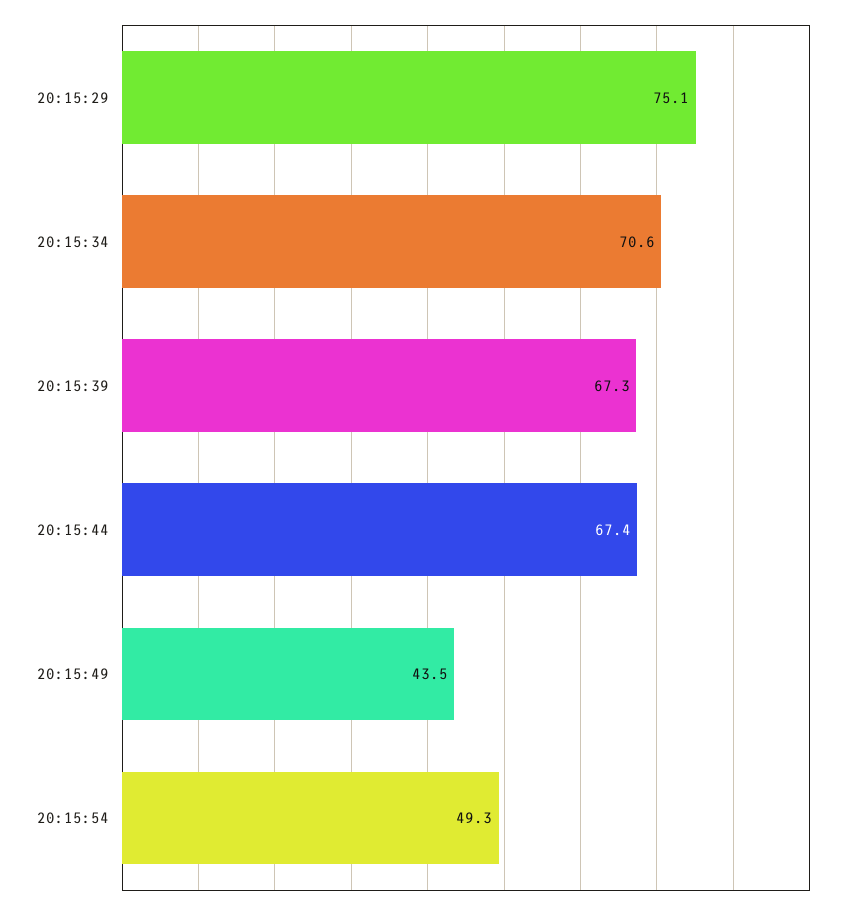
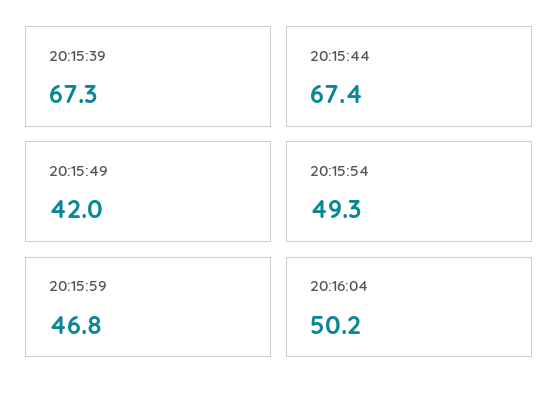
20:15:29: 75.1 -> none
20:15:34: 70.6 -> none
20:15:49: 43.5 -> 42
20:15:59: none -> 46.8
20:16:04: none -> 50.2

